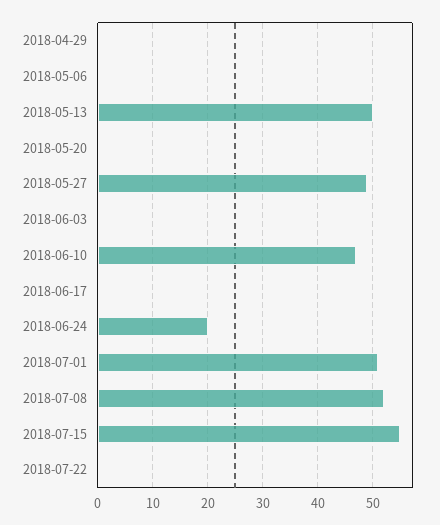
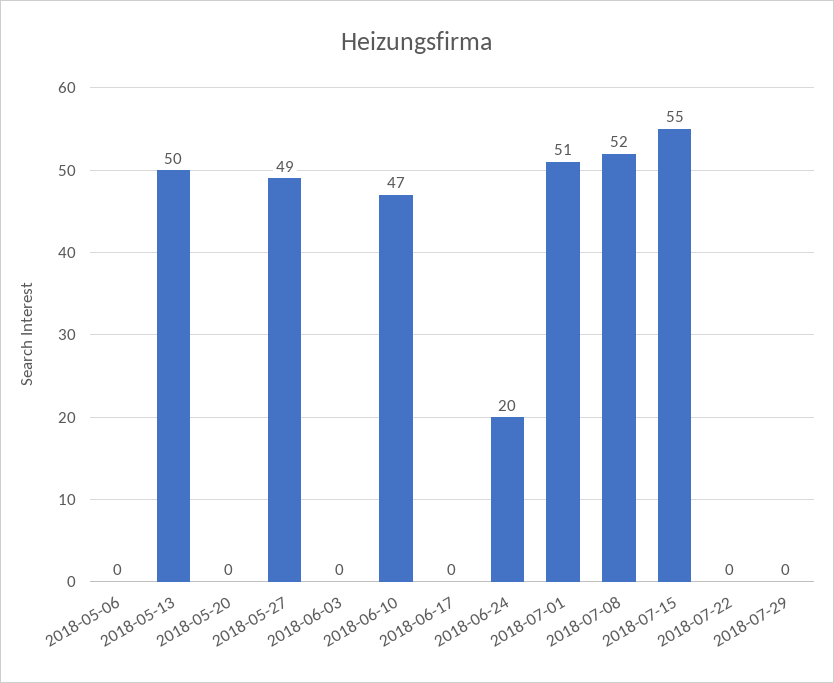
2018-04-29: 0 -> none
2018-07-29: none -> 0

